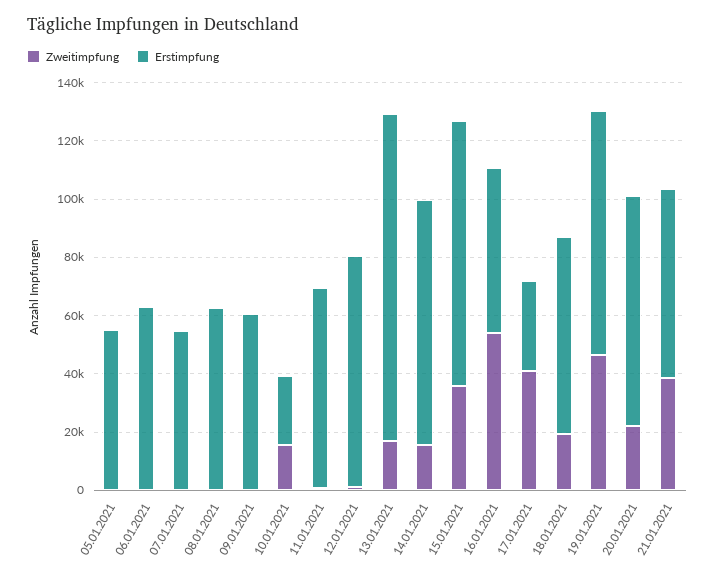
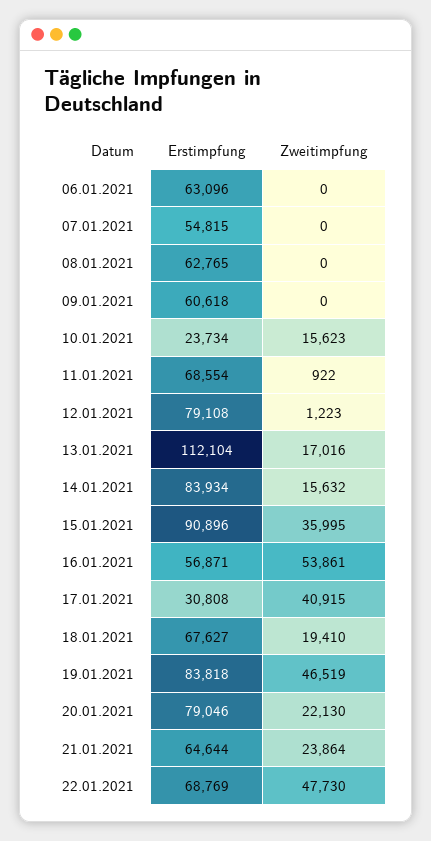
Zweitimpfung, 05.01.2021: 0 -> none
Erstimpfung, 05.01.2021: 55000 -> none
Zweitimpfung, 21.01.2021: 40000 -> 23864
Erstimpfung, 22.01.2021: none -> 68769
Zweitimpfung, 22.01.2021: none -> 47730

